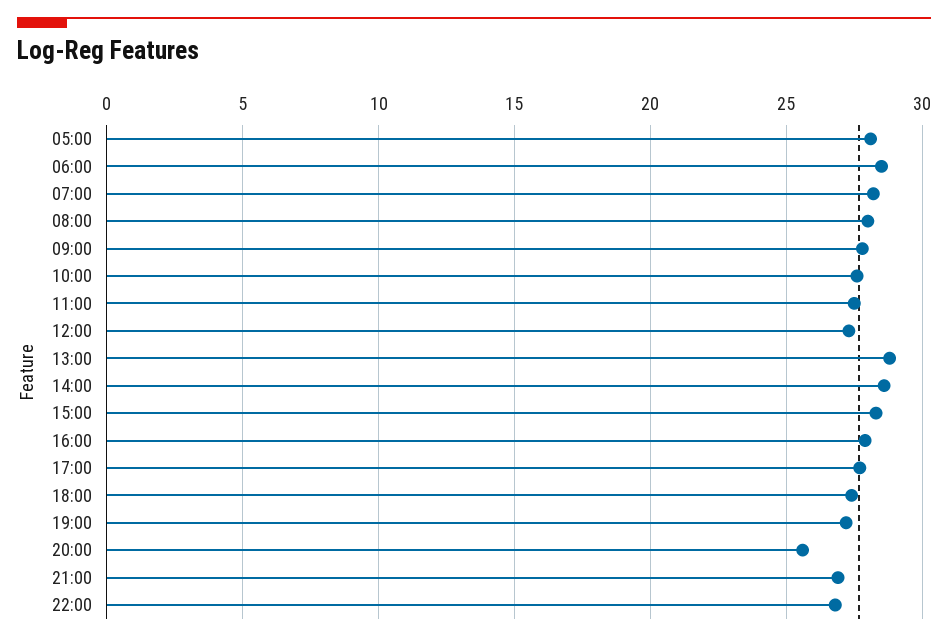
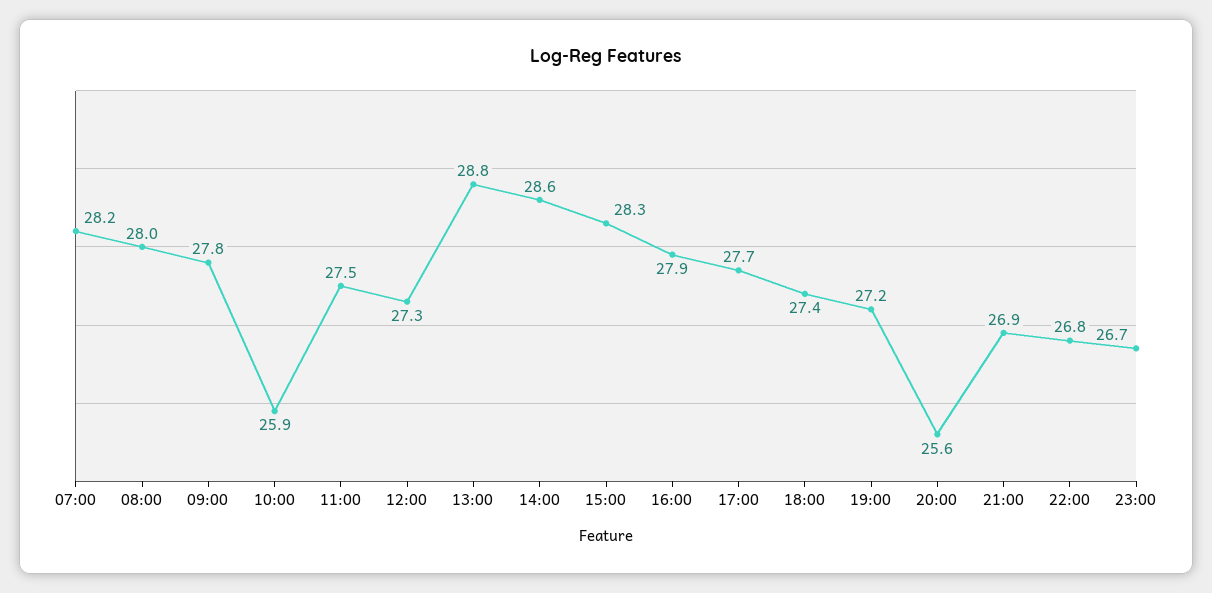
05:00: 28 -> none
06:00: 28.5 -> none
10:00: 27.5 -> 25.9
23:00: none -> 26.7

